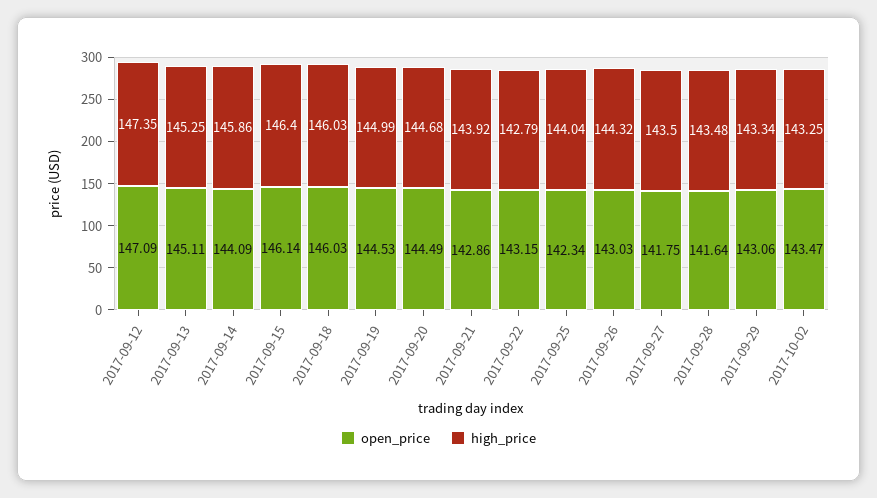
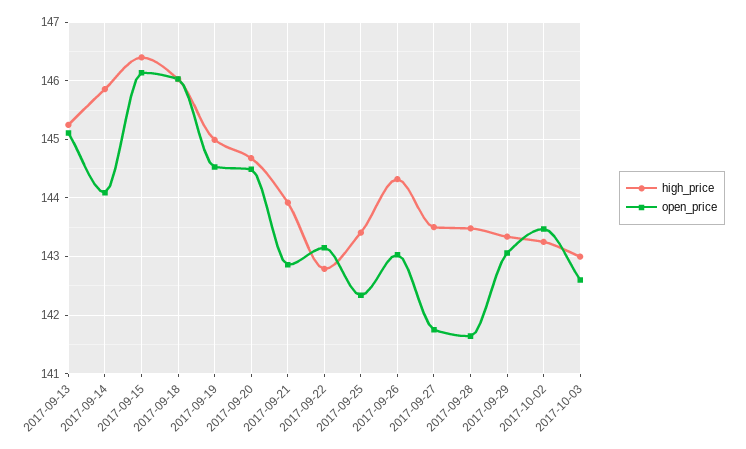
open_price, 2017-09-12: 147.09 -> none
high_price, 2017-09-12: 147.35 -> none
high_price, 2017-09-25: 144.04 -> 143.4
high_price, 2017-10-03: none -> 143
open_price, 2017-10-03: none -> 142.6

